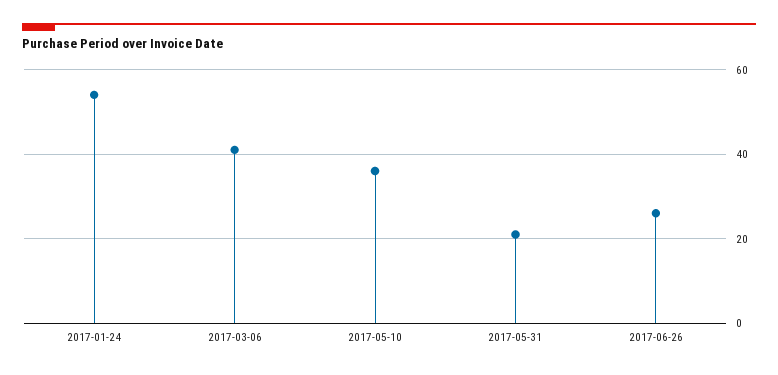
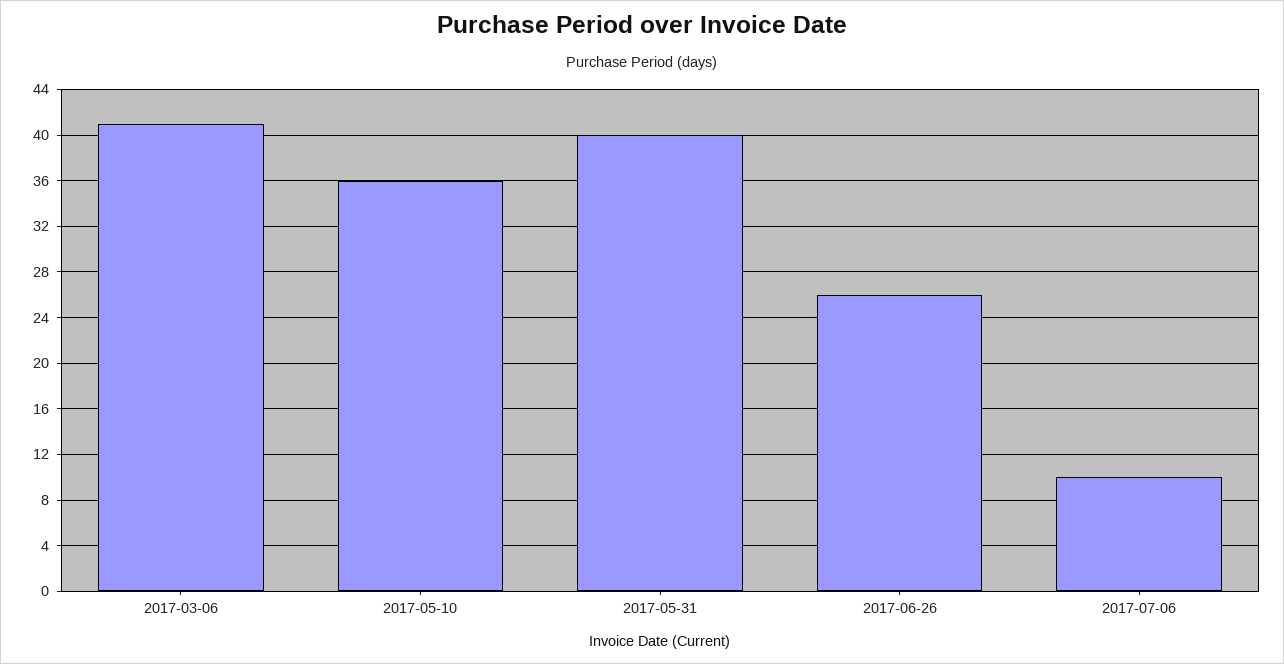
2017-01-24: 55 -> none
2017-05-31: 20 -> 40
2017-07-06: none -> 10

